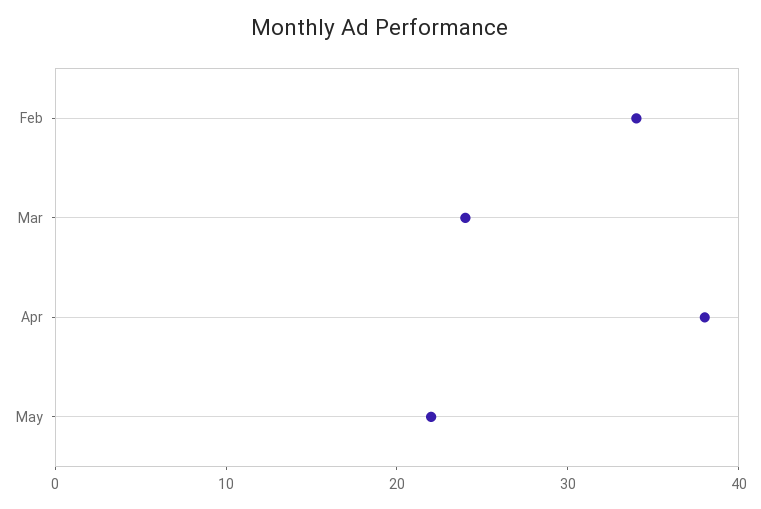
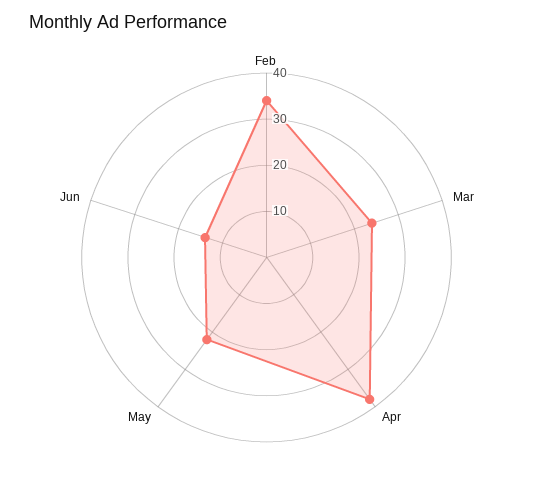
Jun: none -> 15

